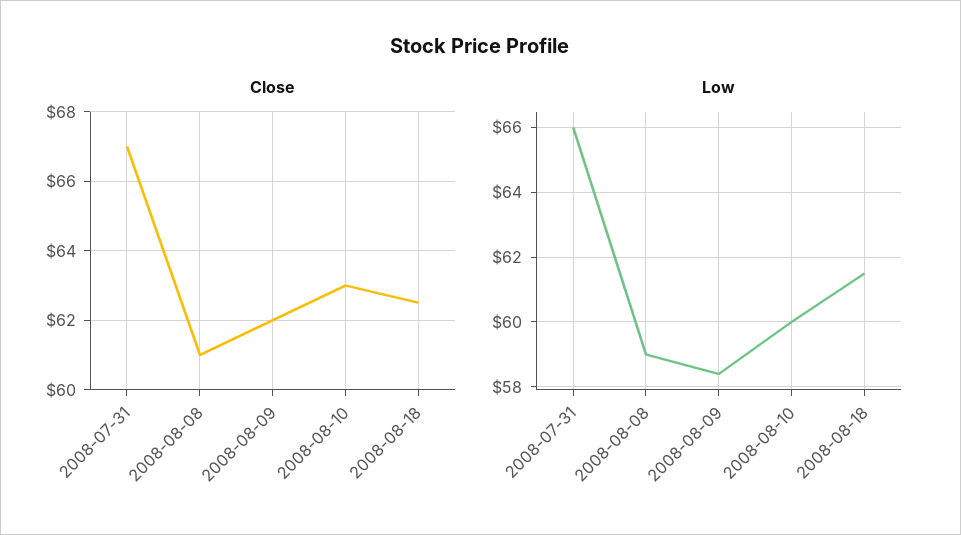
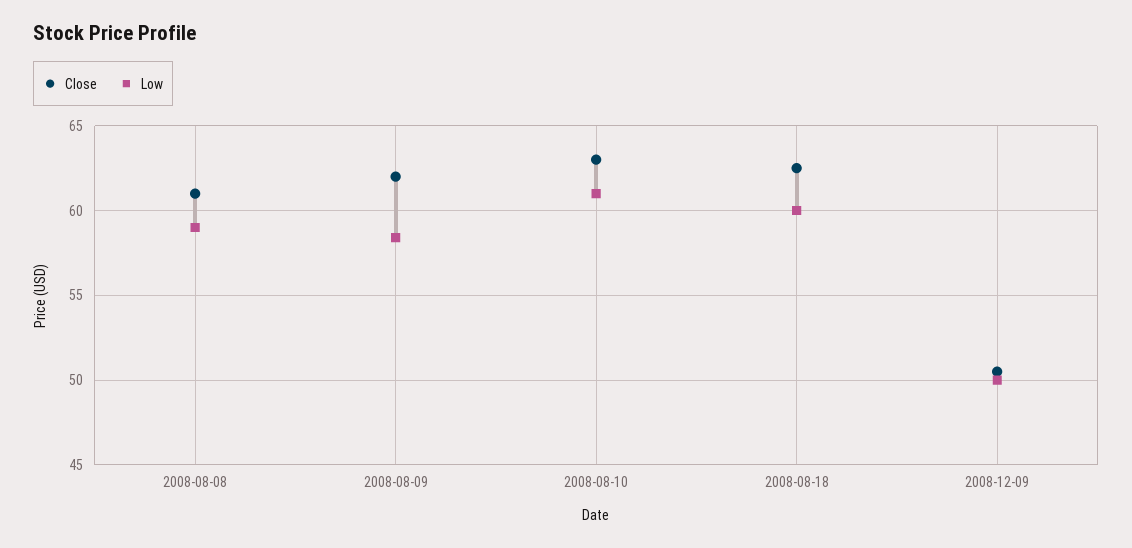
Close, 2008-07-31: 67 -> none
Low, 2008-07-31: 66 -> none
Low, 2008-08-10: 60 -> 61
Low, 2008-08-18: 61.5 -> 60
Close, 2008-12-09: none -> 50.5
Low, 2008-12-09: none -> 50

